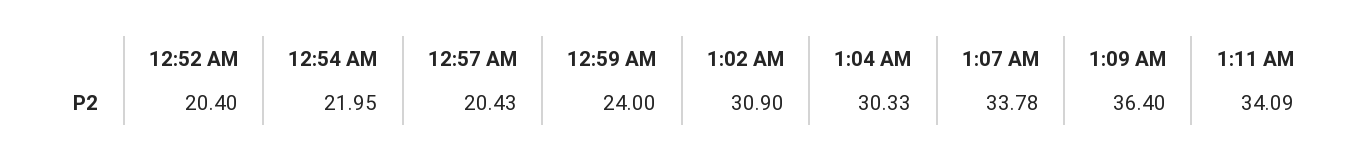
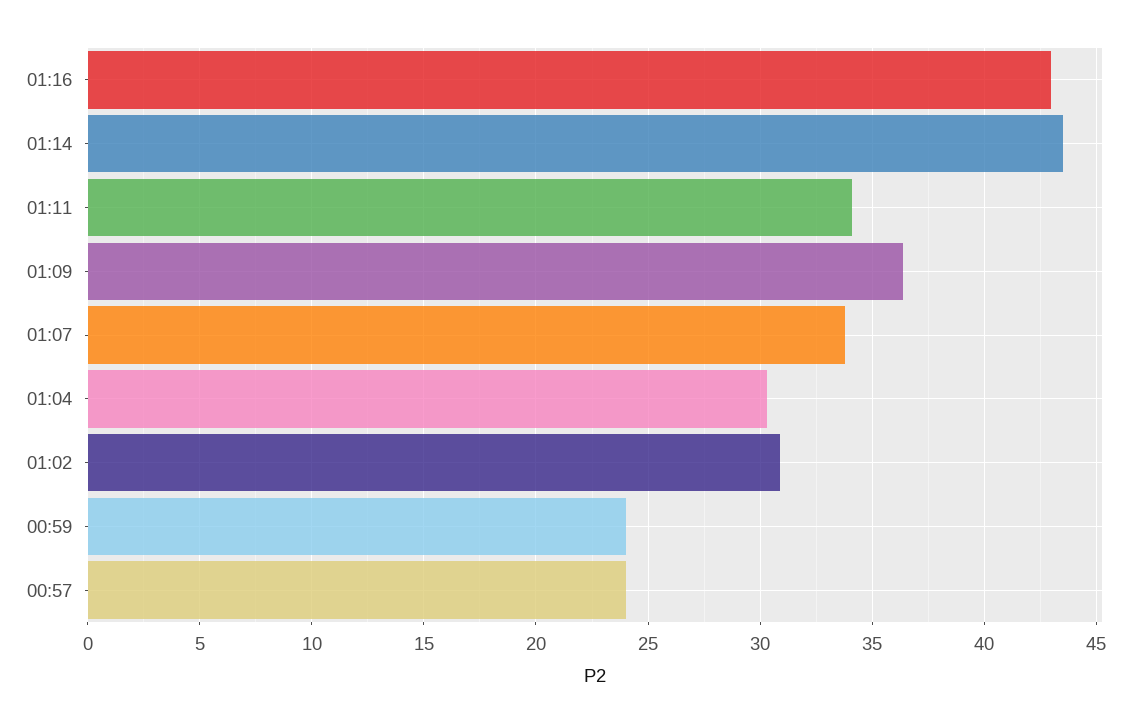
12:52 AM: 20.4 -> none
12:54 AM: 21.95 -> none
12:57 AM: 20.43 -> 24
01:16: none -> 43
01:14: none -> 43.5

